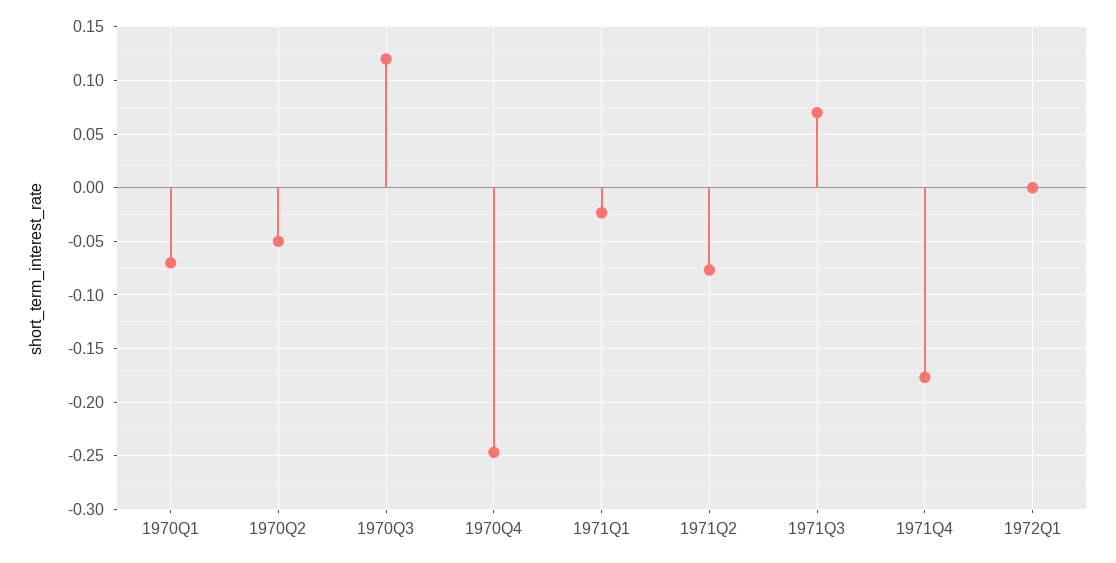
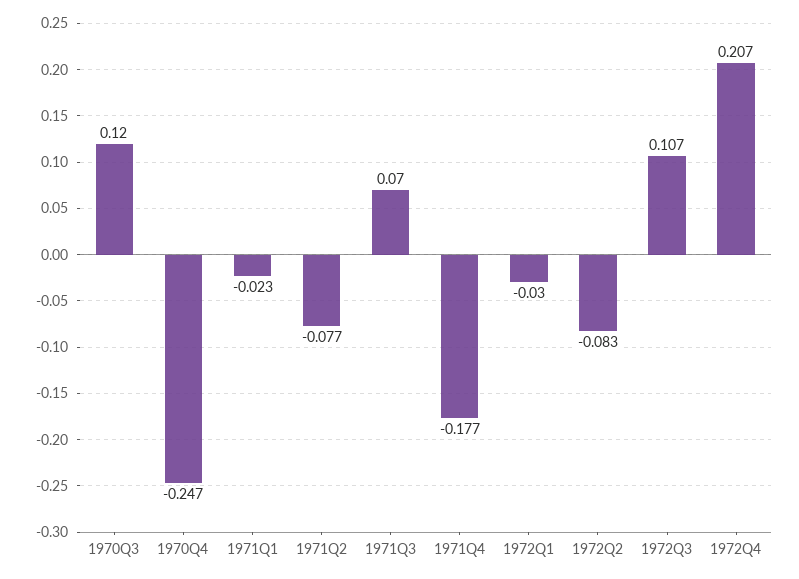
1970Q1: -0.07 -> none
1970Q2: -0.05 -> none
1972Q1: 0 -> -0.03
1972Q2: none -> -0.083
1972Q3: none -> 0.107
1972Q4: none -> 0.207

